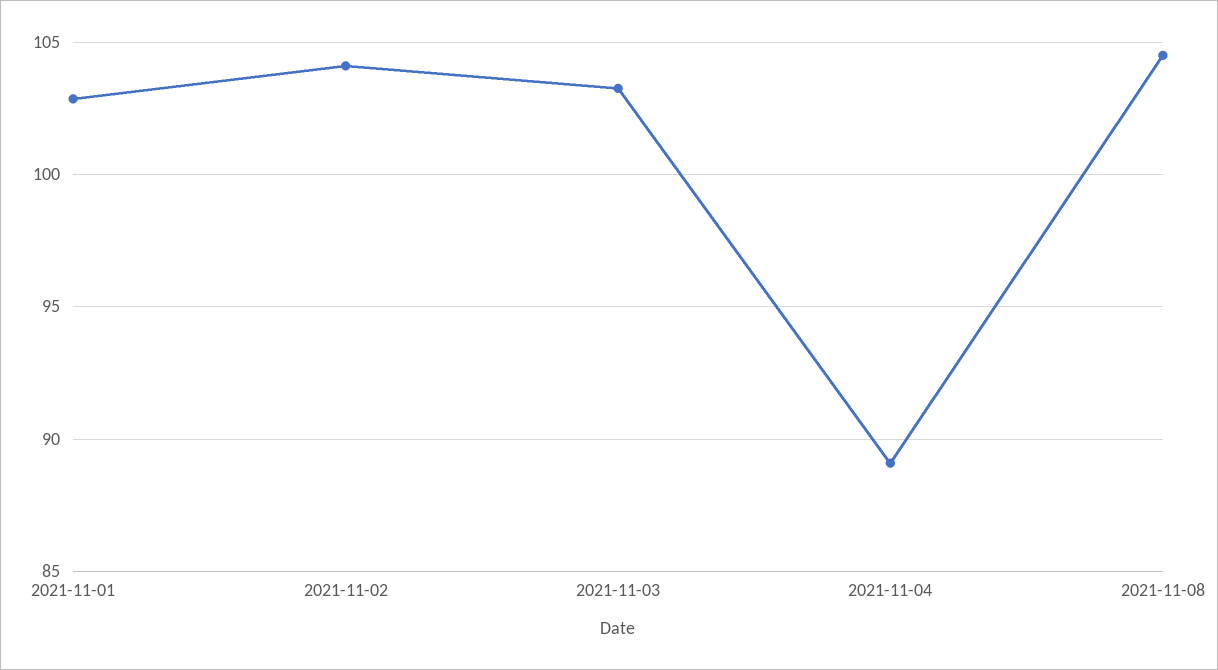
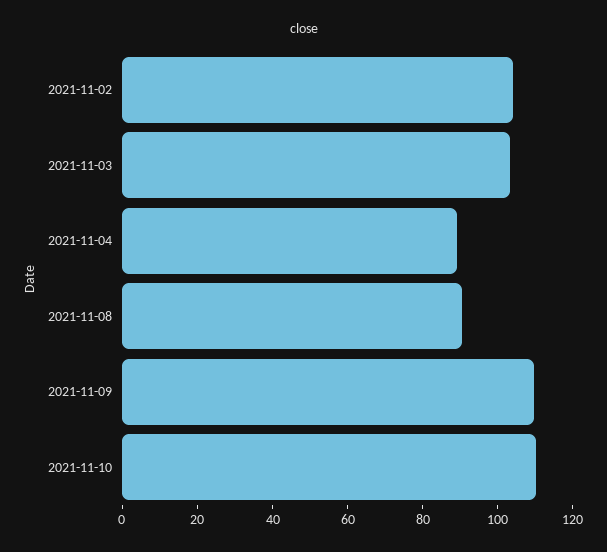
2021-11-01: 103 -> none
2021-11-08: 104.5 -> 90
2021-11-09: none -> 110
2021-11-10: none -> 110

